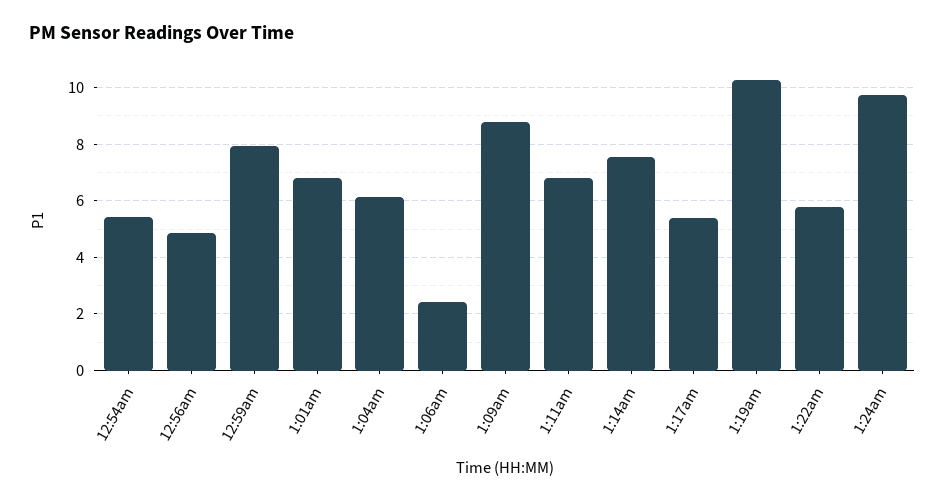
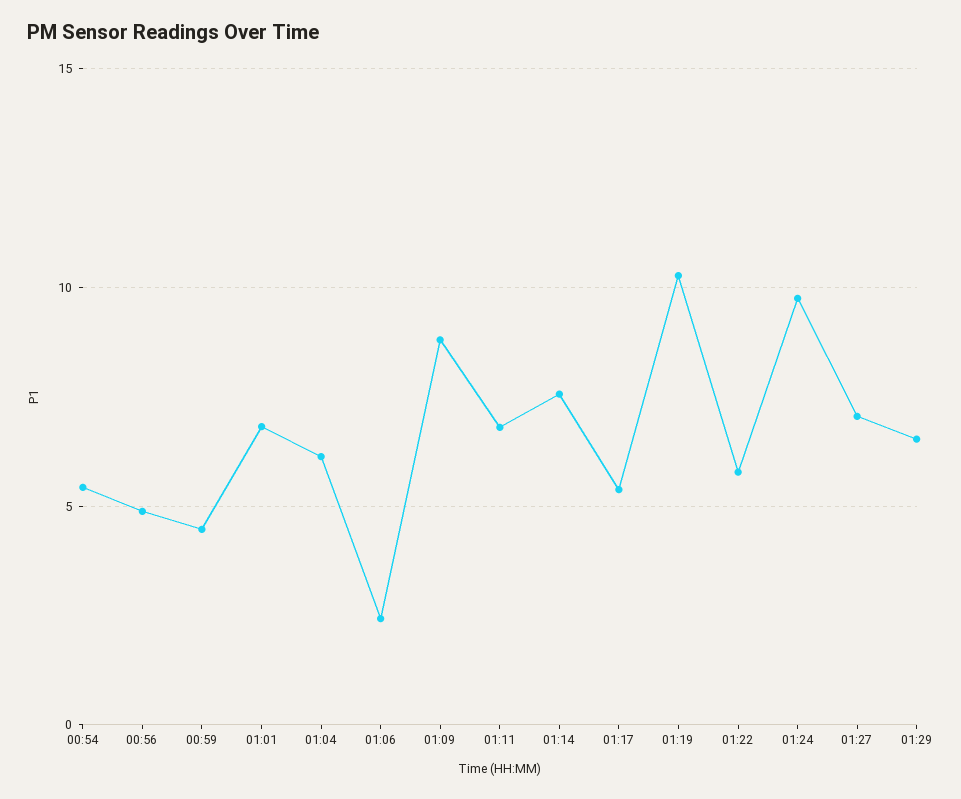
12:59am: 8 -> 4.5
01:27: none -> 7
01:29: none -> 6.5

